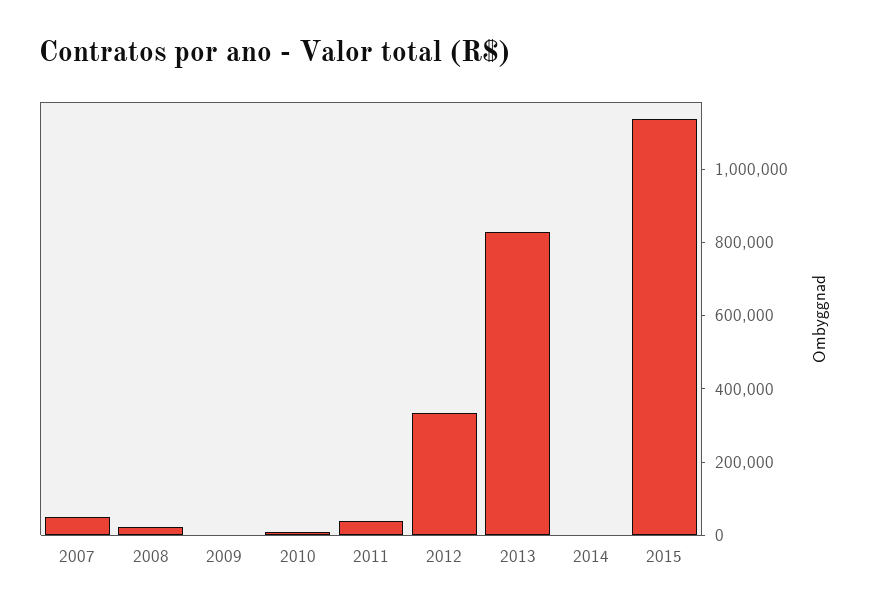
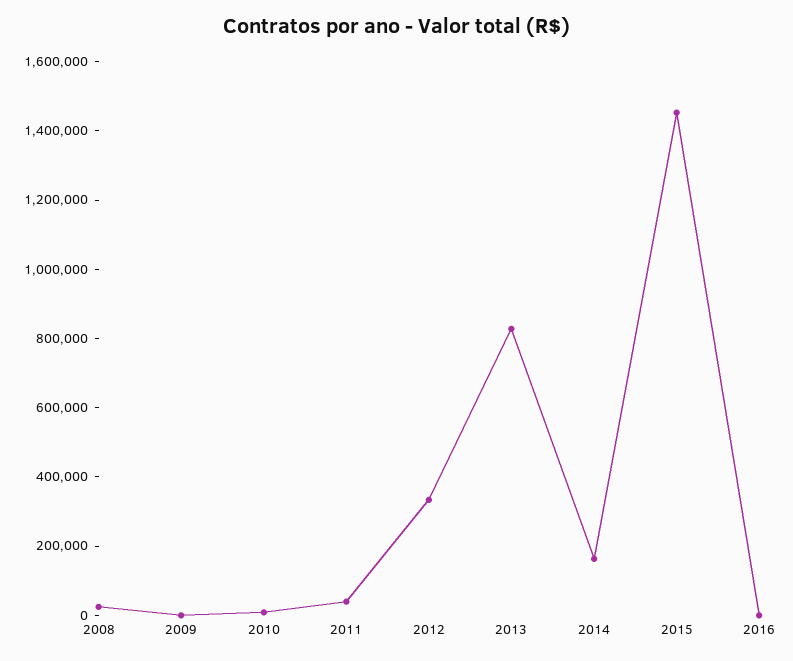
2007: 50000 -> none
2014: 0 -> 150000
2015: 1150000 -> 1450000
2016: none -> 0

